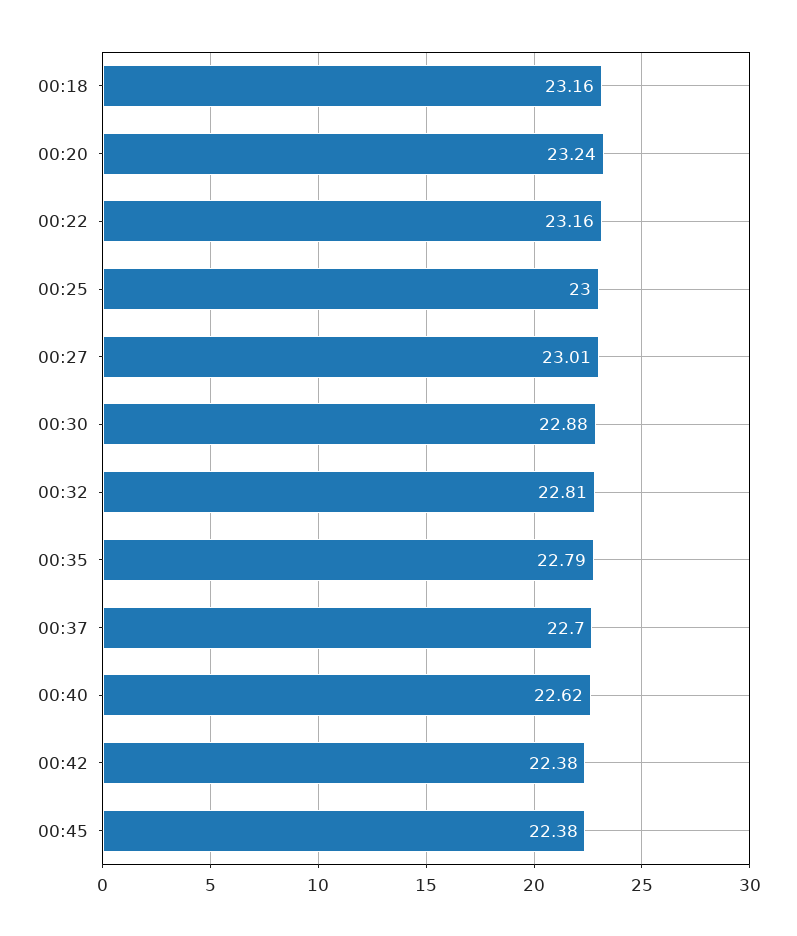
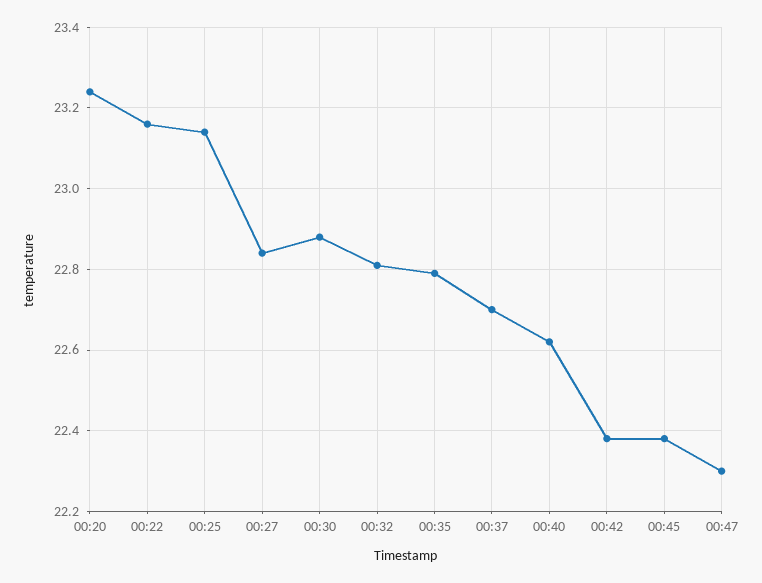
00:18: 23.16 -> none
00:25: 23 -> 23.15
00:27: 23.01 -> 22.85
00:47: none -> 22.3

